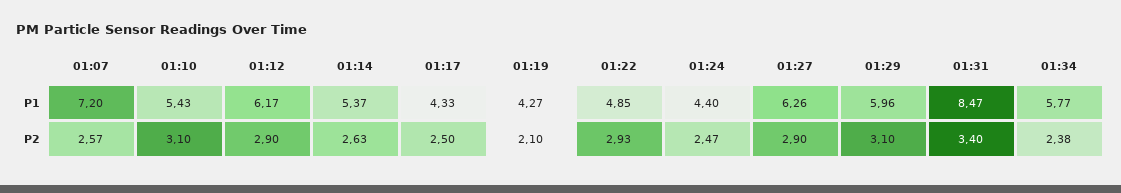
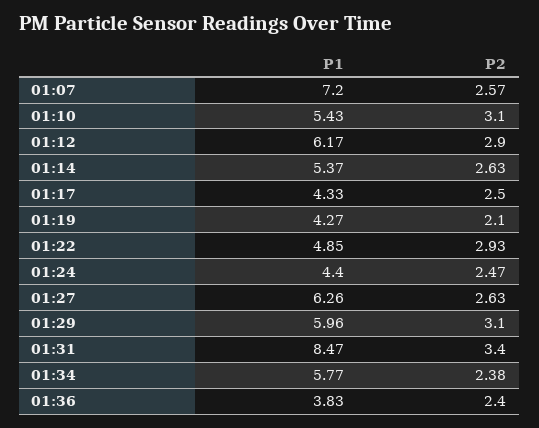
01:27, P2: 2.9 -> 2.63
01:36, P1: none -> 3.83
01:36, P2: none -> 2.4

